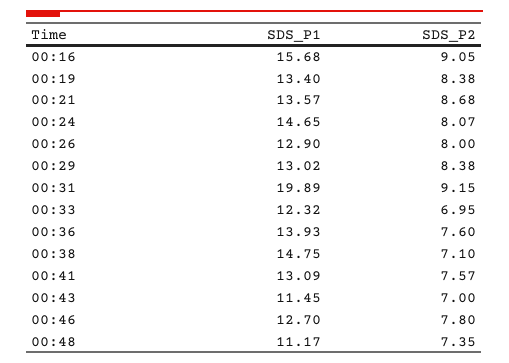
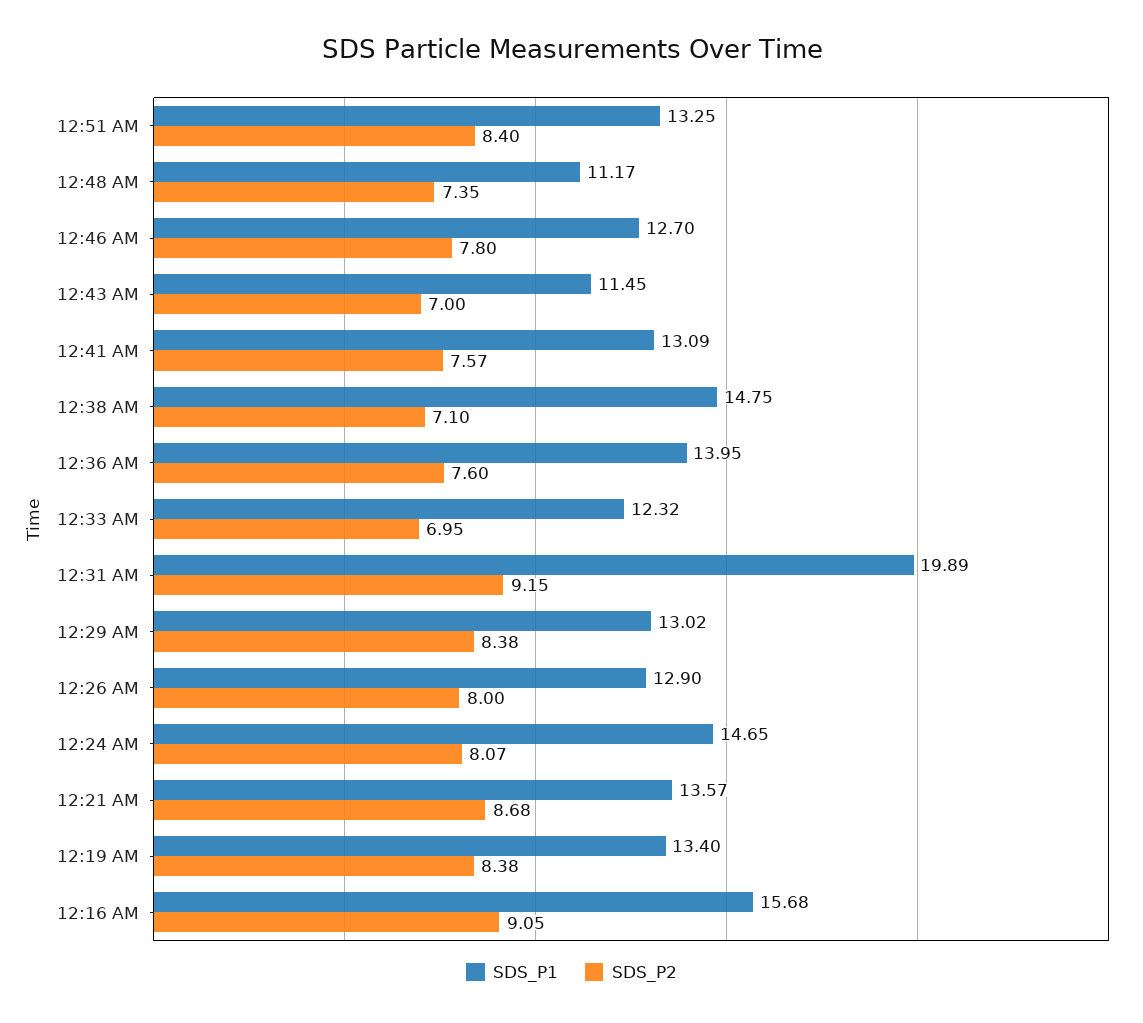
SDS_P1, 00:36: 13.93 -> 13.95
SDS_P1, 12:51 AM: none -> 13.25
SDS_P2, 12:51 AM: none -> 8.4

